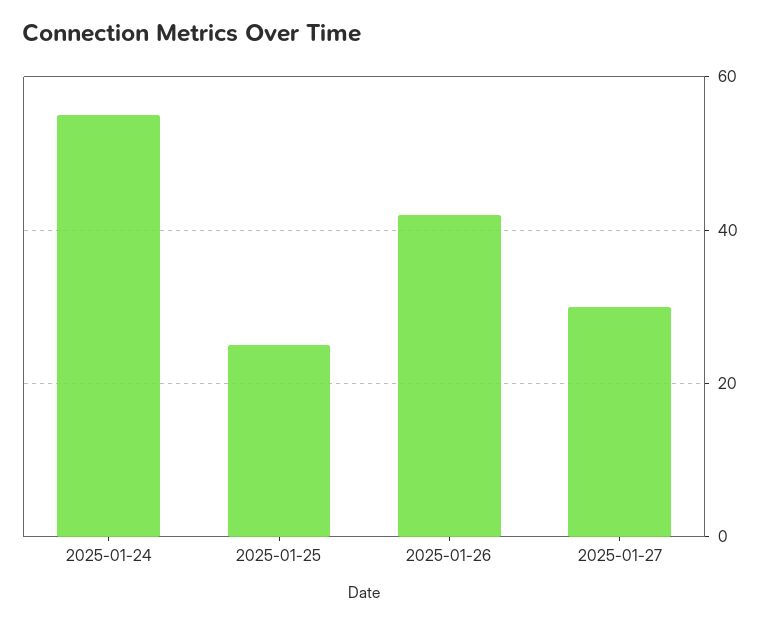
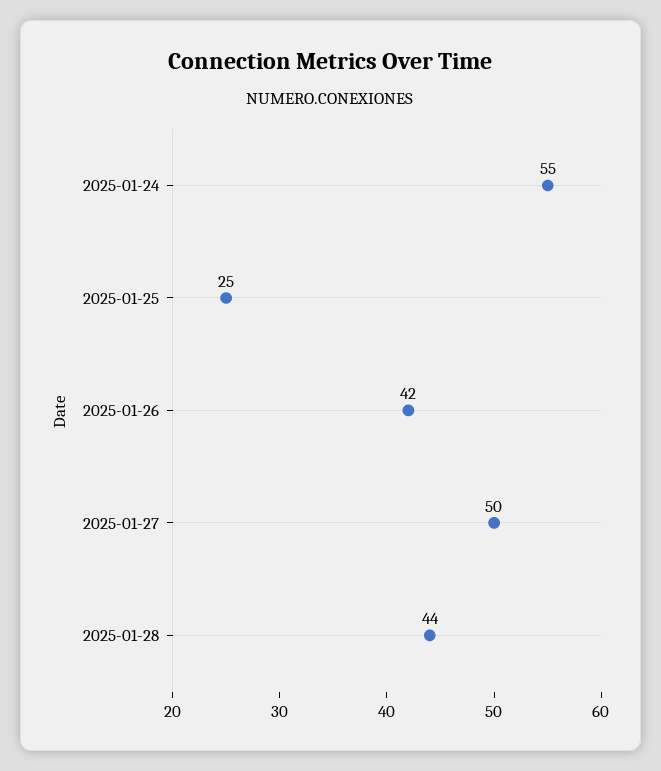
2025-01-27: 30 -> 50
2025-01-28: none -> 44

